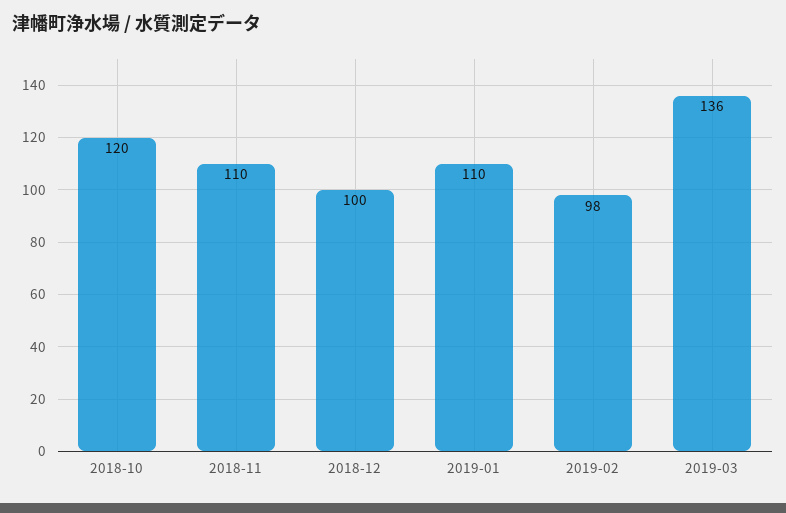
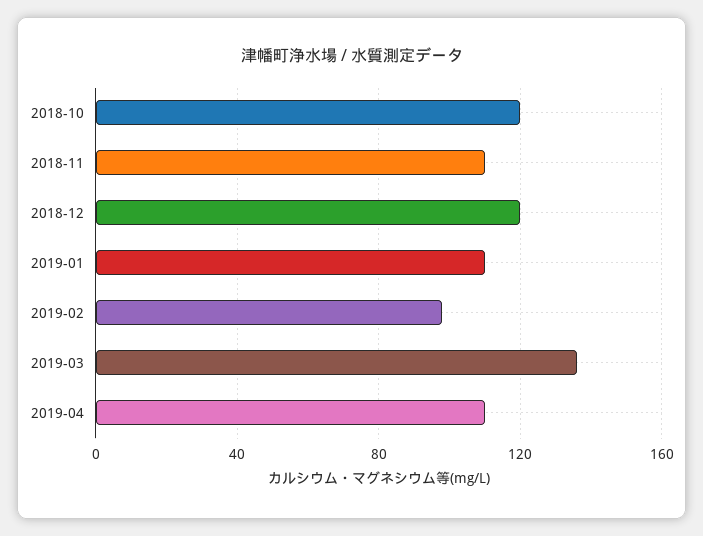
2018-12: 100 -> 120
2019-04: none -> 110

